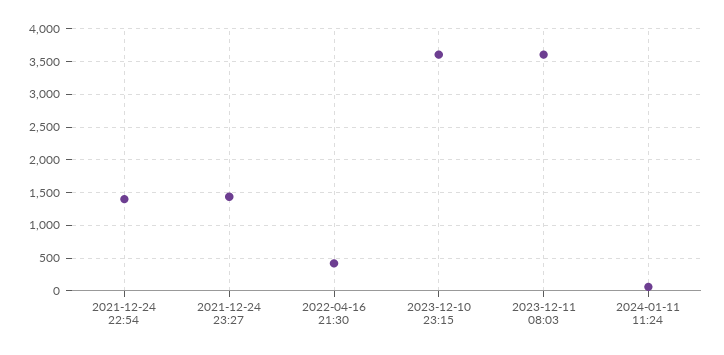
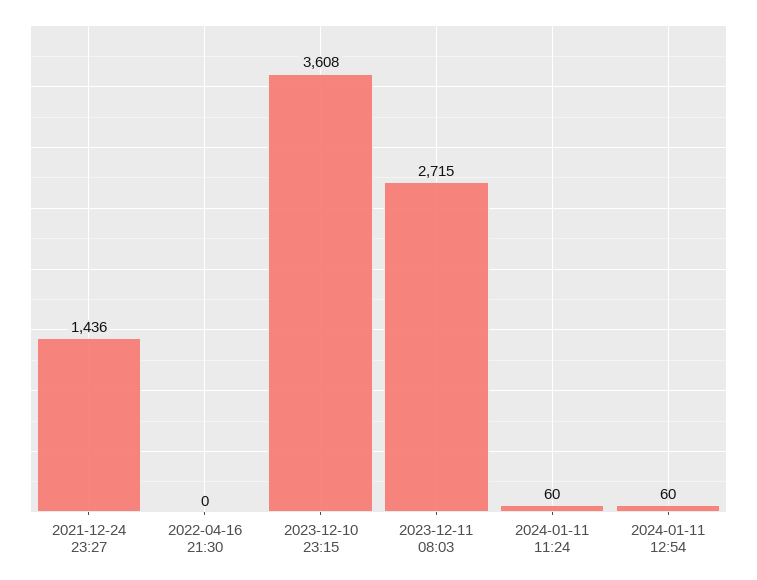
2021-12-24 22:54: 1400 -> none
2022-04-16 21:30: 400 -> 0
2023-12-11 08:03: 3600 -> 2715
2024-01-11 12:54: none -> 60

